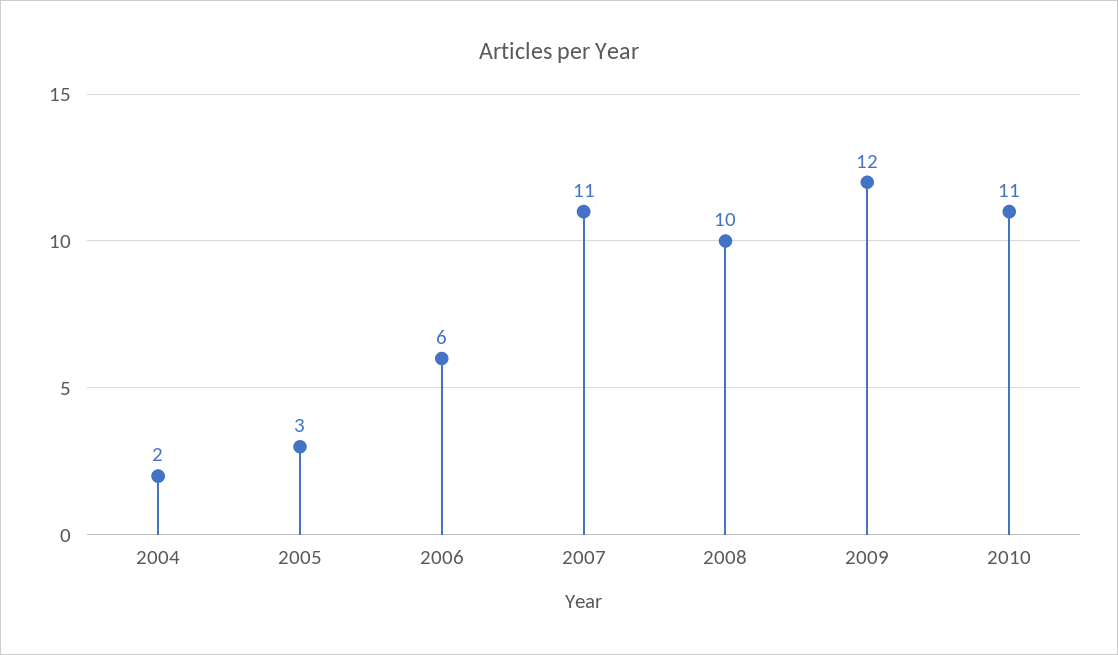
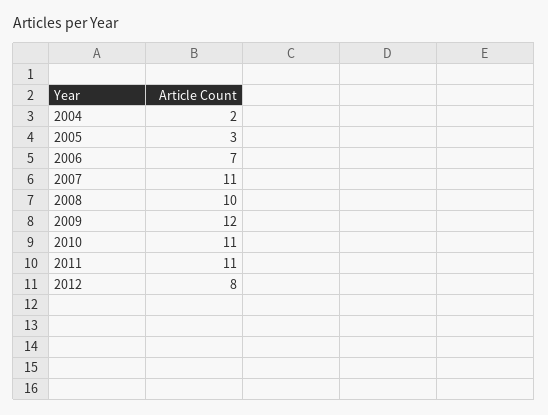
2006: 6 -> 7
2011: none -> 11
2012: none -> 8

